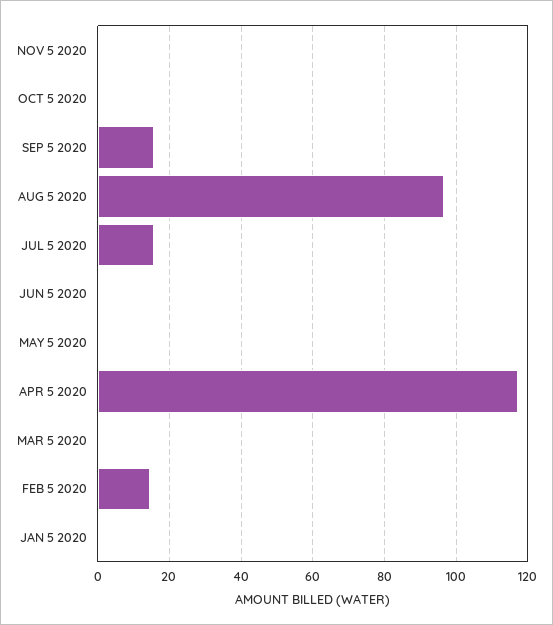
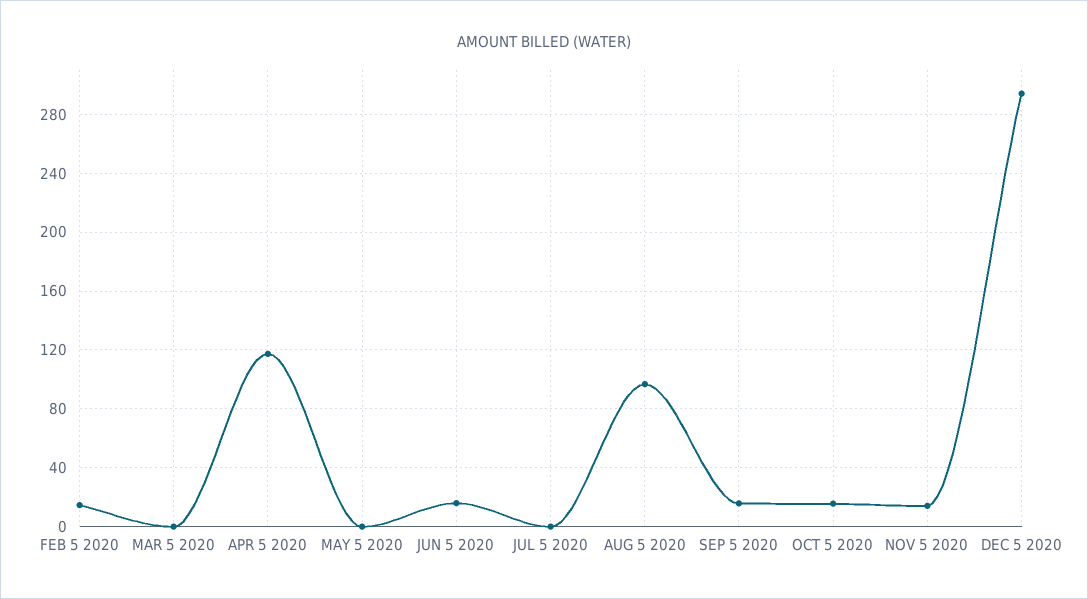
NOV 5 2020: 0 -> 15
OCT 5 2020: 0 -> 15
JUL 5 2020: 16 -> 0
JUN 5 2020: 0 -> 15
JAN 5 2020: 0 -> none
DEC 5 2020: none -> 295

